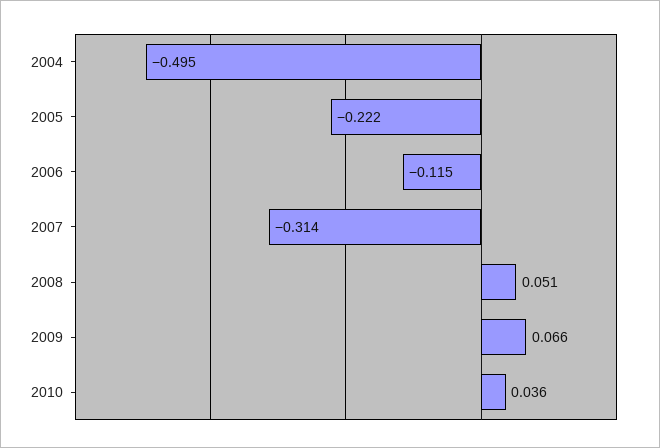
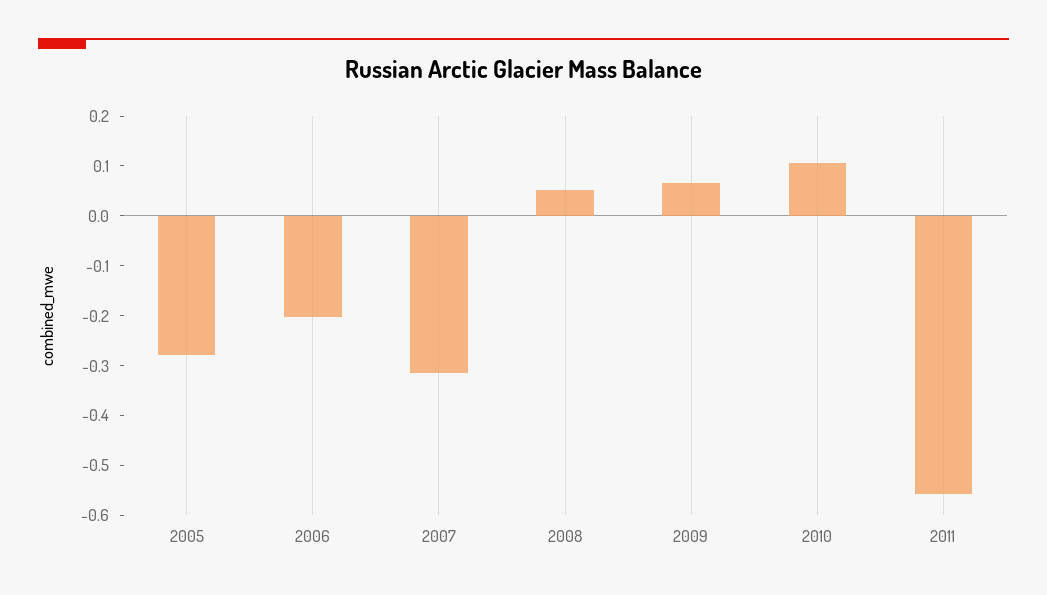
2004: -0.495 -> none
2005: -0.222 -> -0.28
2006: -0.115 -> -0.2
2010: 0.036 -> 0.1
2011: none -> -0.56

